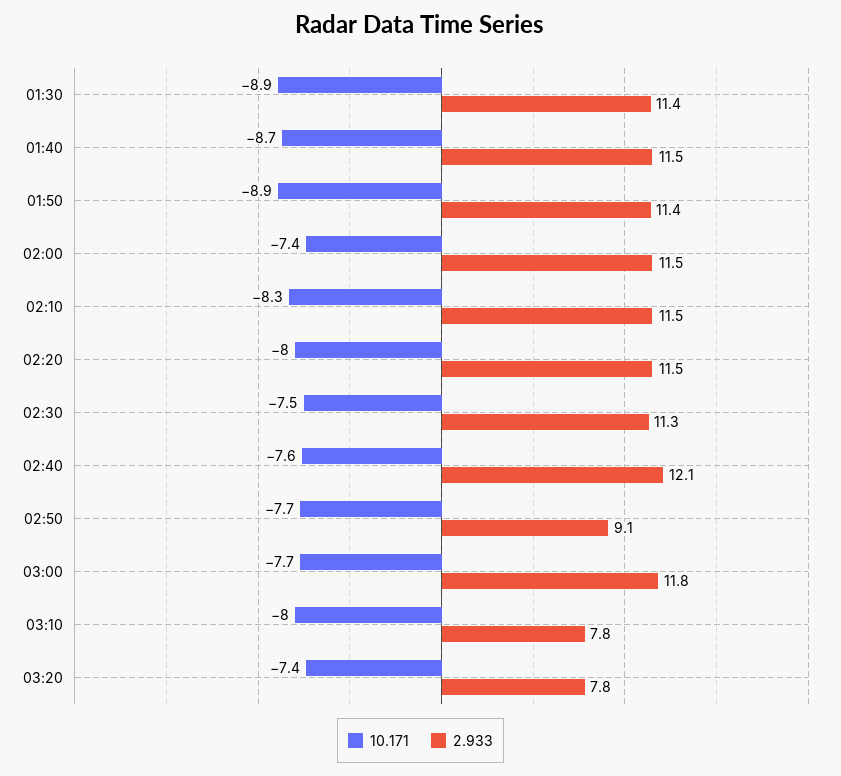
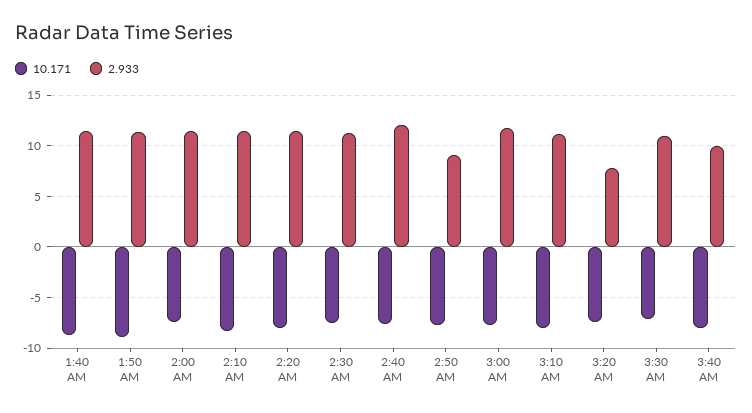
10.171, 01:30: -8.9 -> none
2.933, 01:30: 11.4 -> none
2.933, 03:10: 7.8 -> 11
10.171, 3:30 AM: none -> -7
2.933, 3:30 AM: none -> 11
10.171, 3:40 AM: none -> -8
2.933, 3:40 AM: none -> 10

